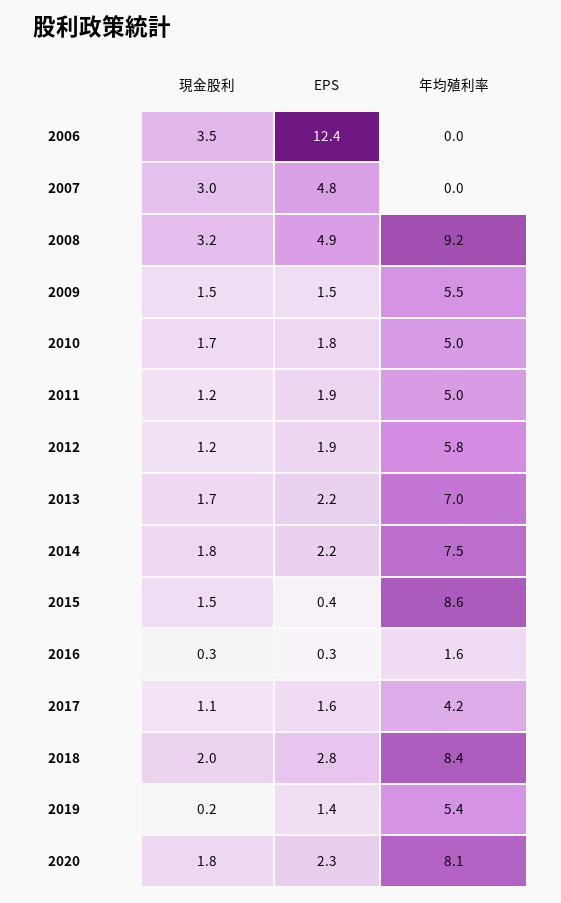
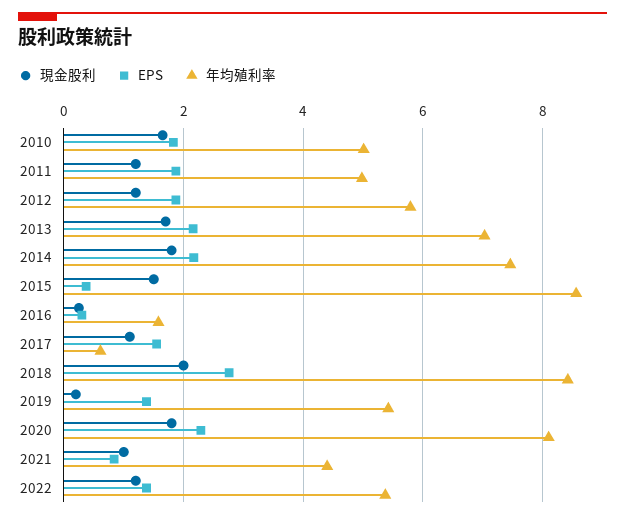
現金股利, 2006: 3.5 -> none
EPS, 2006: 12.4 -> none
年均殖利率, 2006: 0 -> none
現金股利, 2007: 3 -> none
EPS, 2007: 4.8 -> none
年均殖利率, 2007: 0 -> none
現金股利, 2008: 3.2 -> none
EPS, 2008: 4.9 -> none
年均殖利率, 2008: 9.2 -> none
現金股利, 2009: 1.5 -> none
EPS, 2009: 1.5 -> none
年均殖利率, 2009: 5.5 -> none
年均殖利率, 2017: 4.2 -> 0.6
現金股利, 2021: none -> 1
EPS, 2021: none -> 0.8
年均殖利率, 2021: none -> 4.4
現金股利, 2022: none -> 1.2
EPS, 2022: none -> 1.4
年均殖利率, 2022: none -> 5.4

